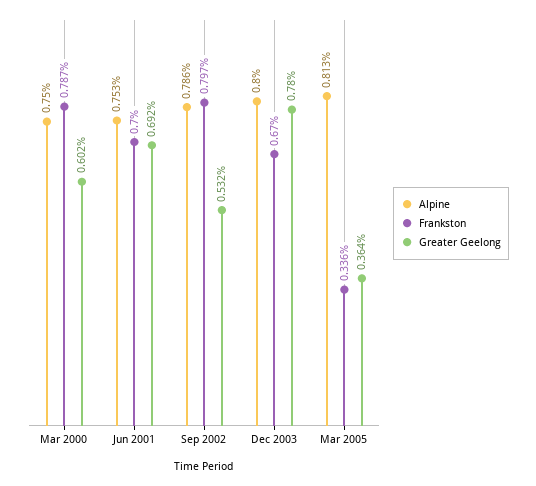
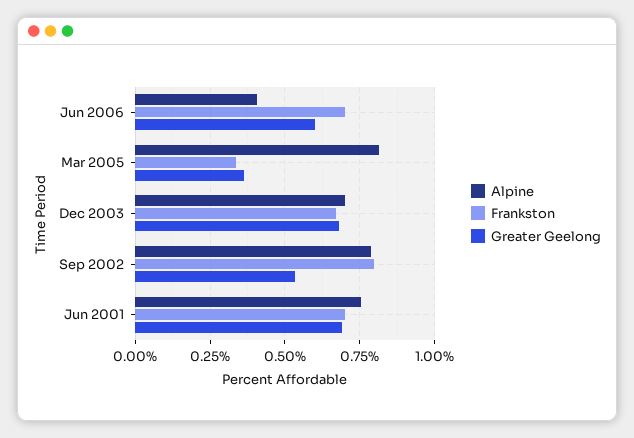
Alpine, Mar 2000: 0.75 -> none
Frankston, Mar 2000: 0.787 -> none
Greater Geelong, Mar 2000: 0.602 -> none
Alpine, Dec 2003: 0.8 -> 0.7
Greater Geelong, Dec 2003: 0.78 -> 0.675
Alpine, Jun 2006: none -> 0.4
Frankston, Jun 2006: none -> 0.7
Greater Geelong, Jun 2006: none -> 0.6

